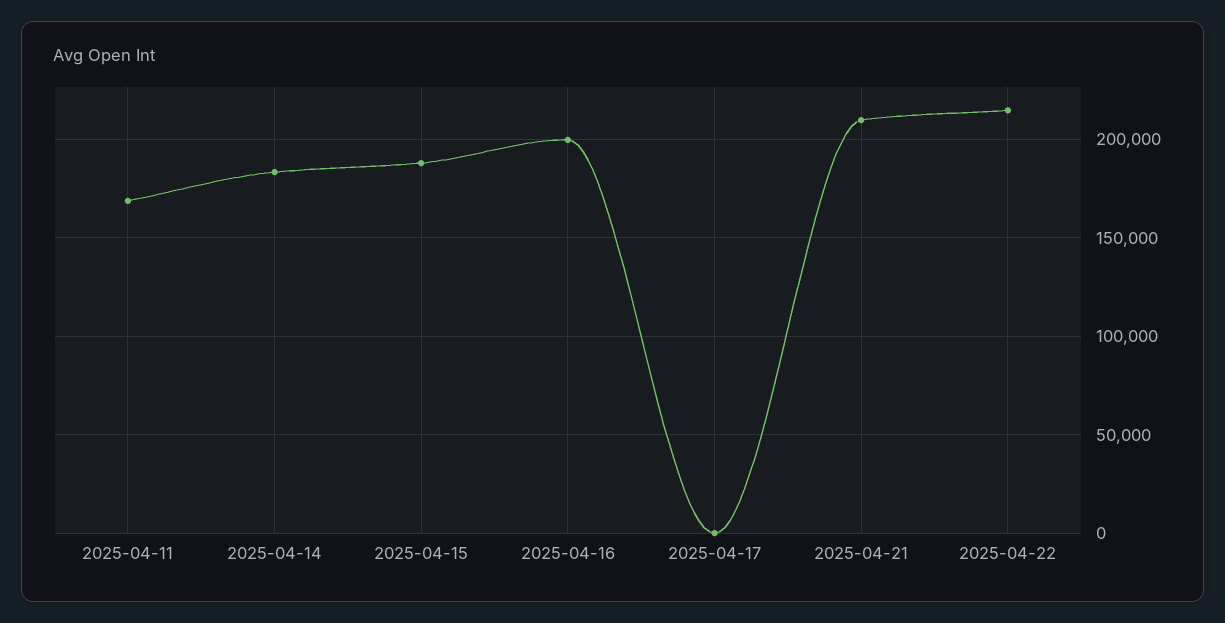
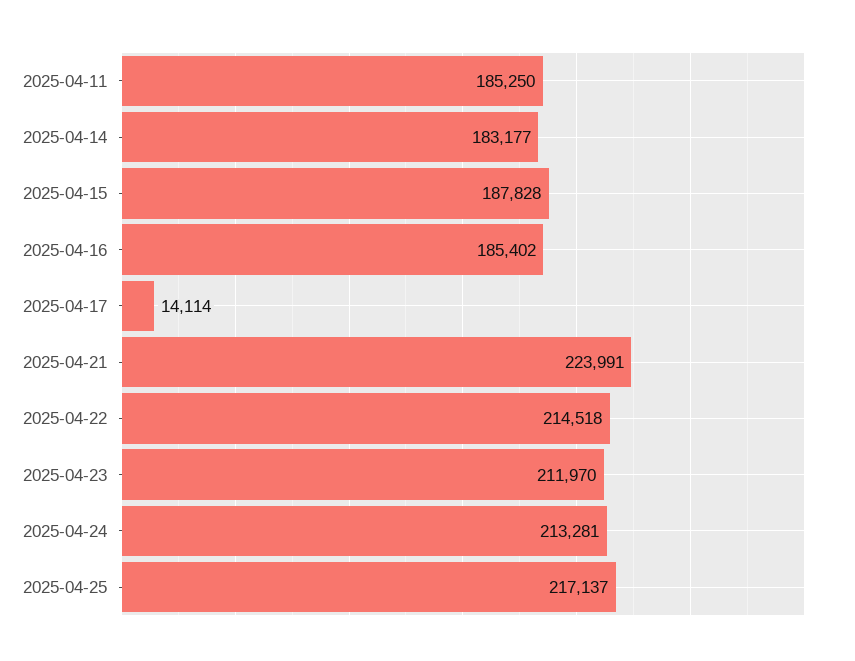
2025-04-11: 170000 -> 185250
2025-04-16: 200000 -> 185402
2025-04-17: 0 -> 14114
2025-04-21: 210000 -> 223991
2025-04-23: none -> 211970
2025-04-24: none -> 213281
2025-04-25: none -> 217137

